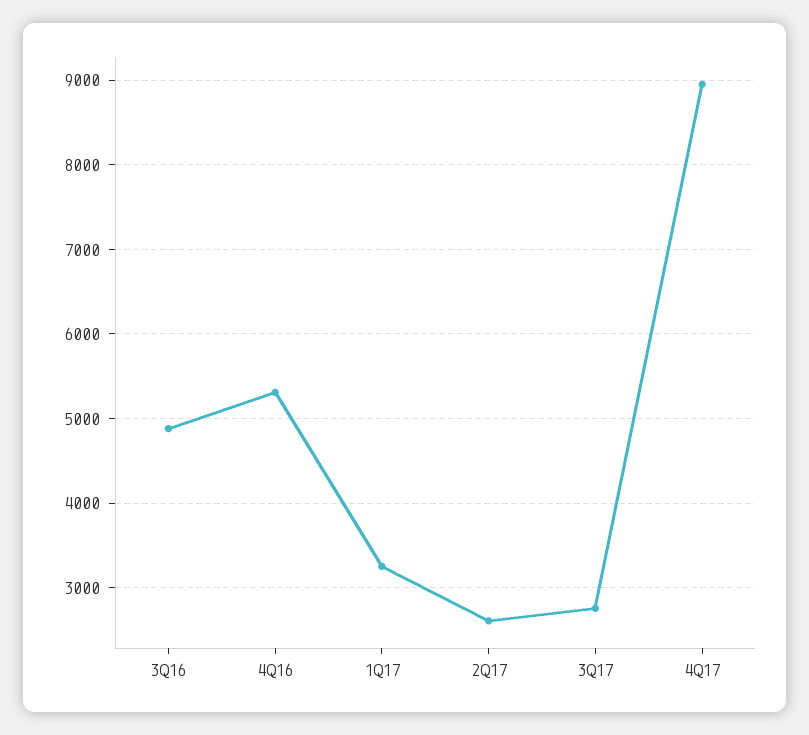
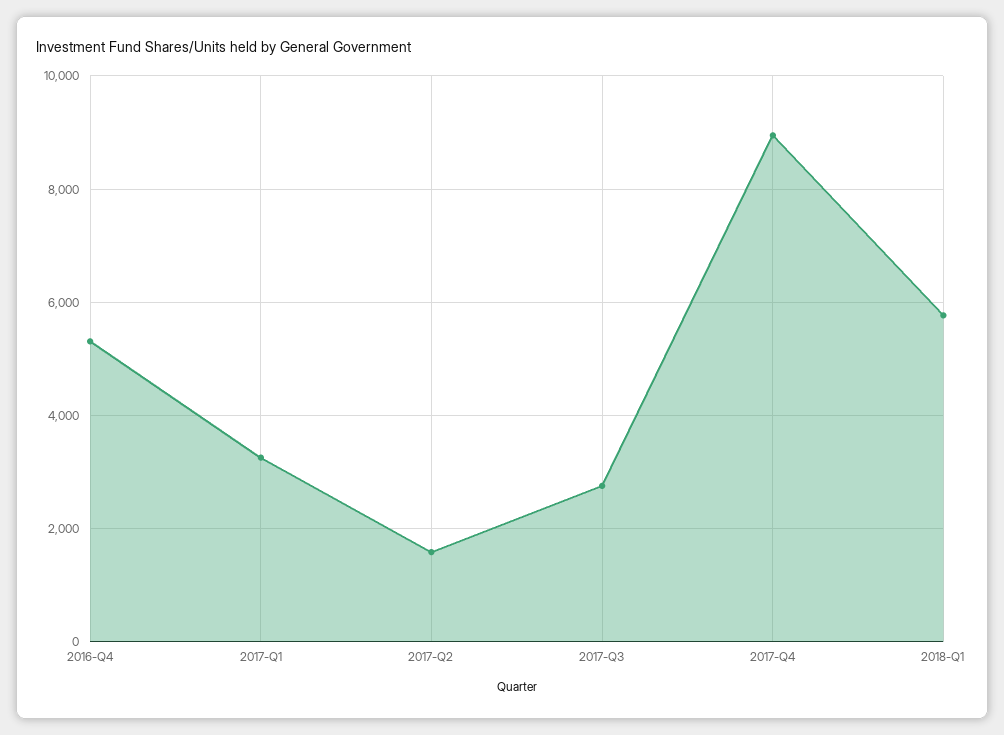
3Q16: 4900 -> none
2Q17: 2600 -> 1600
2018-Q1: none -> 5800

